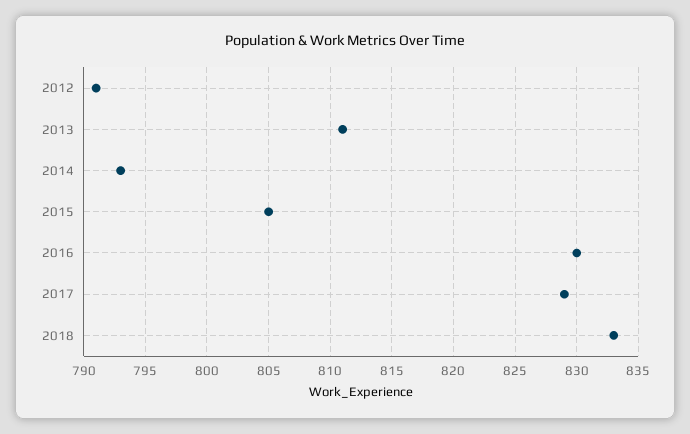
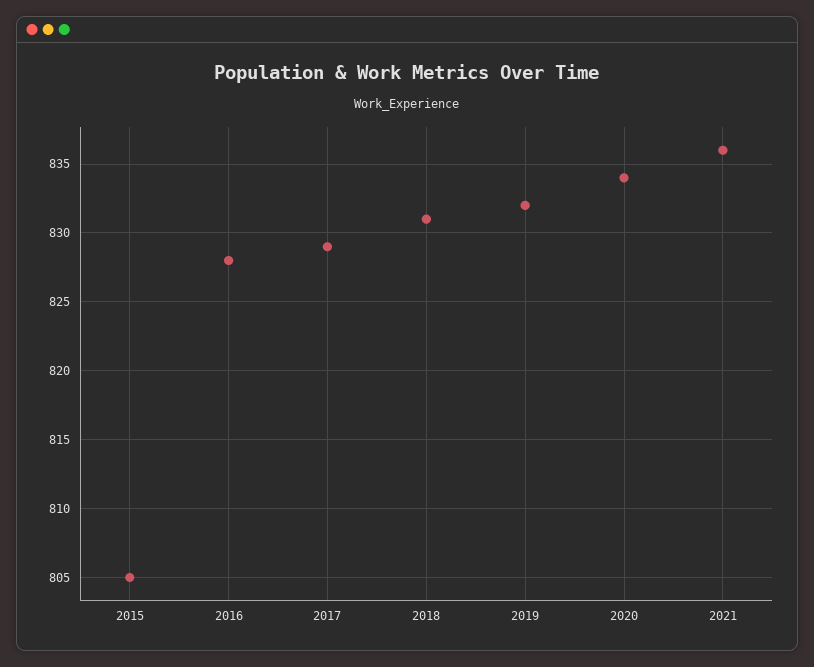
2012: 791 -> none
2013: 811 -> none
2014: 793 -> none
2016: 830 -> 828
2018: 833 -> 831
2019: none -> 832
2020: none -> 834
2021: none -> 836

